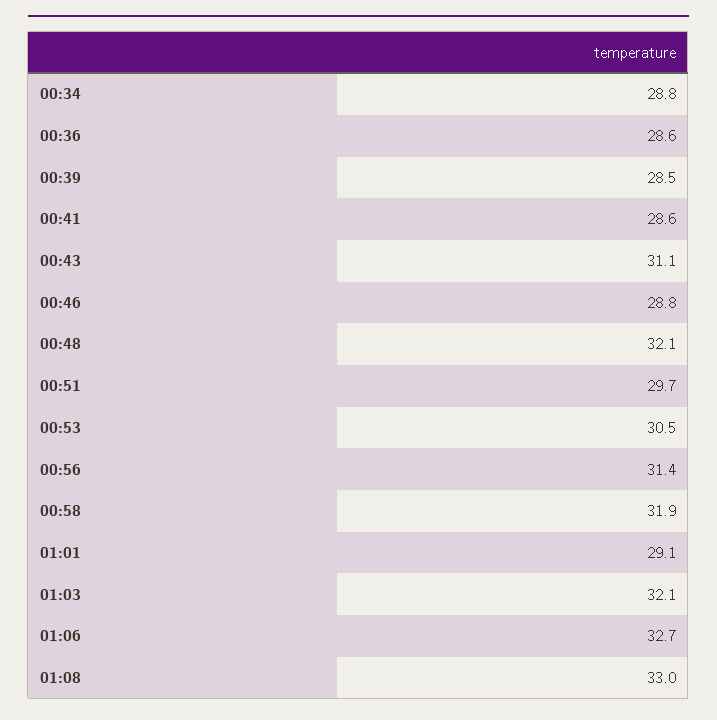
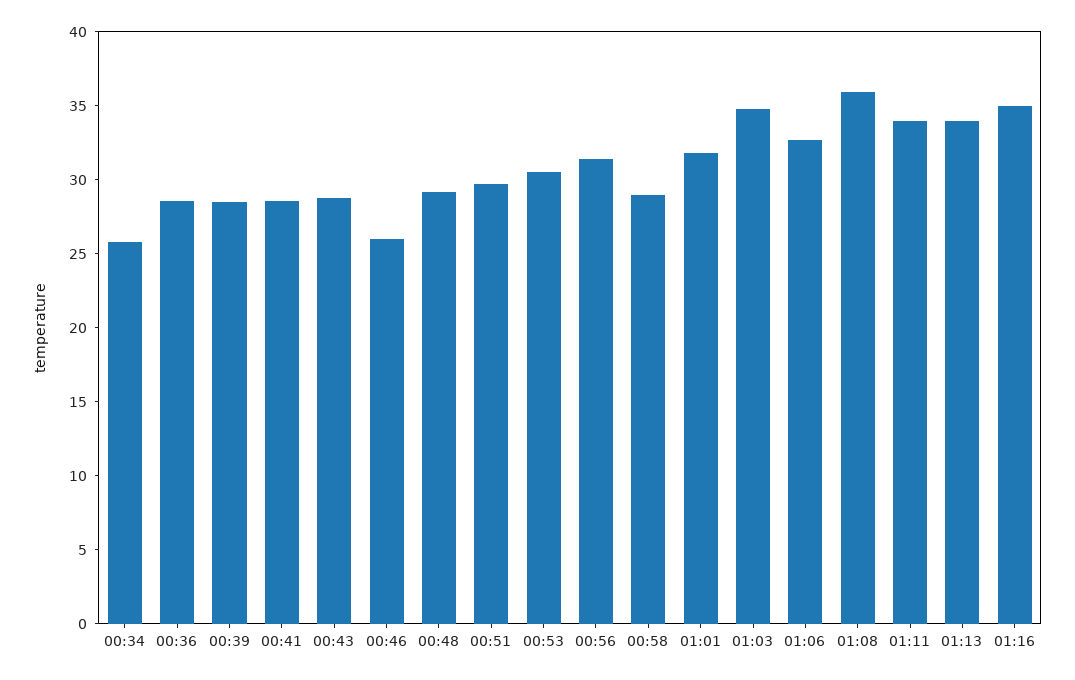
00:34: 28.8 -> 26
00:43: 31.1 -> 29
00:46: 28.8 -> 26
00:48: 32.1 -> 29
00:58: 31.9 -> 29
01:01: 29.1 -> 32
01:03: 32.1 -> 35
01:08: 33 -> 36
01:11: none -> 34
01:13: none -> 34
01:16: none -> 35

